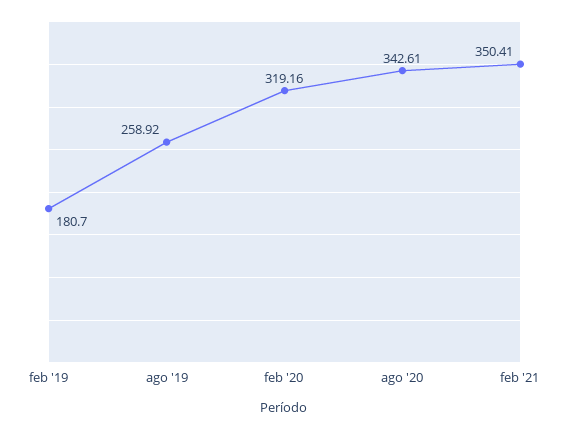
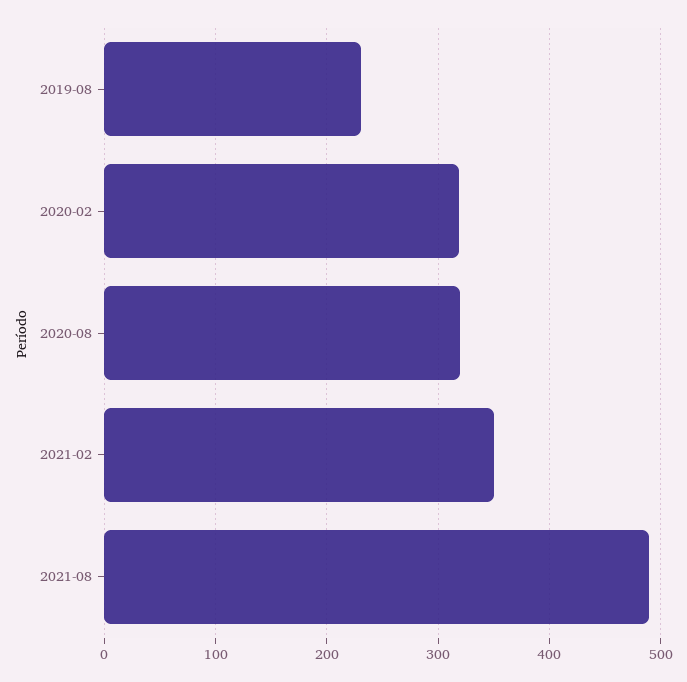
feb '19: 180.7 -> none
ago '19: 258.92 -> 230
ago '20: 342.61 -> 320
2021-08: none -> 490

